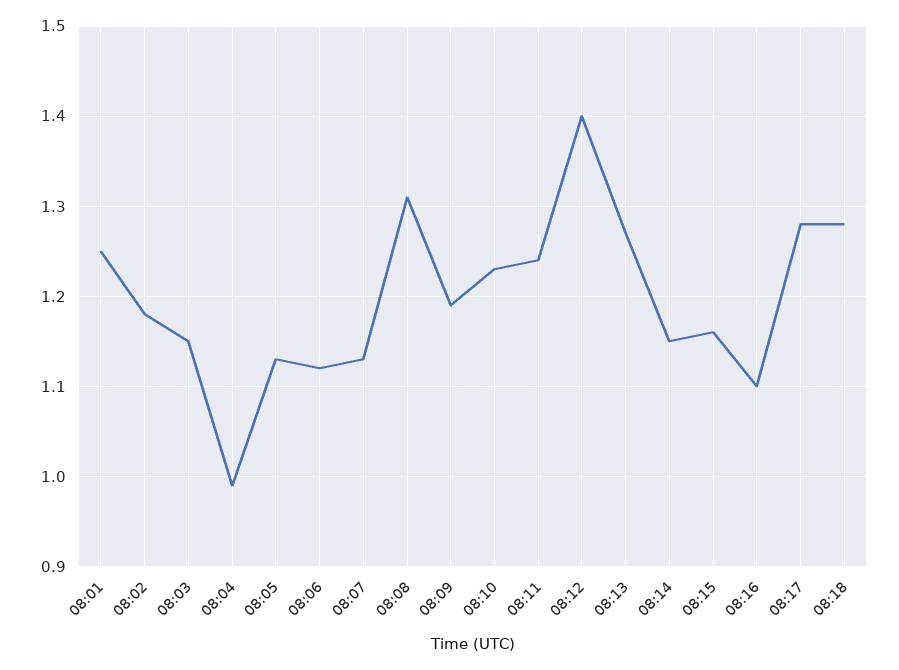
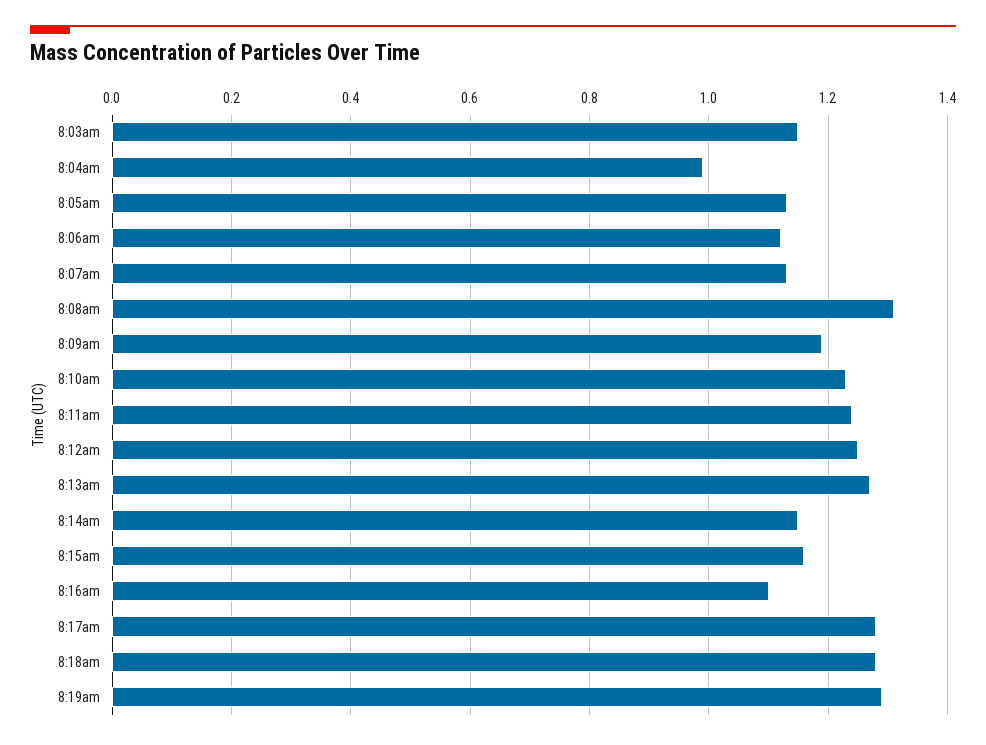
08:01: 1.25 -> none
08:02: 1.18 -> none
08:12: 1.4 -> 1.25
8:19am: none -> 1.3

